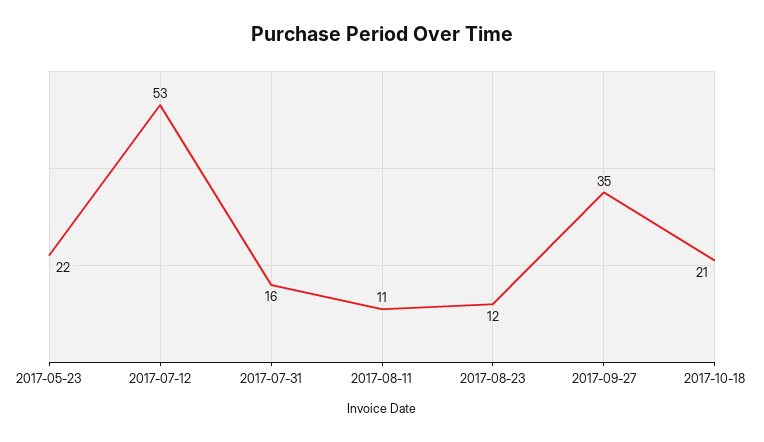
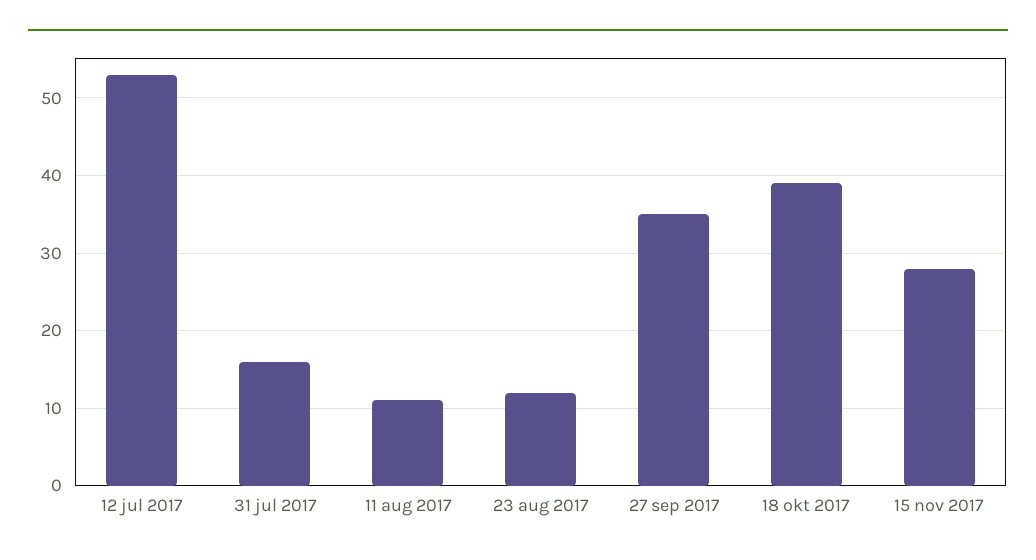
2017-05-23: 22 -> none
2017-10-18: 21 -> 39
15 nov 2017: none -> 28

